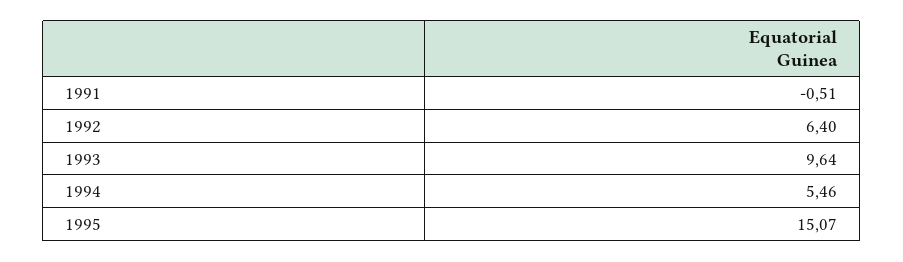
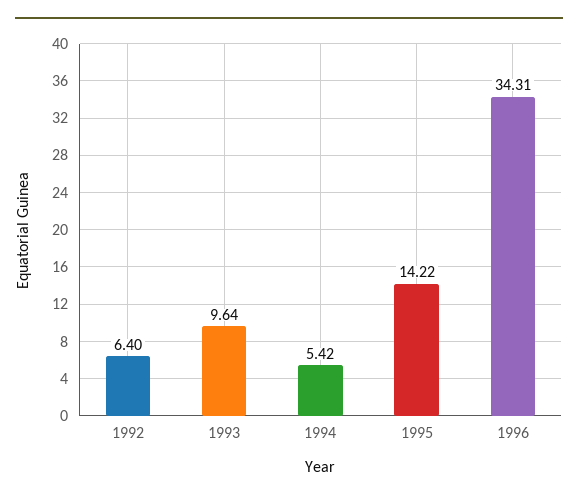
1991: -0.51 -> none
1994: 5.46 -> 5.42
1995: 15.07 -> 14.22
1996: none -> 34.31

